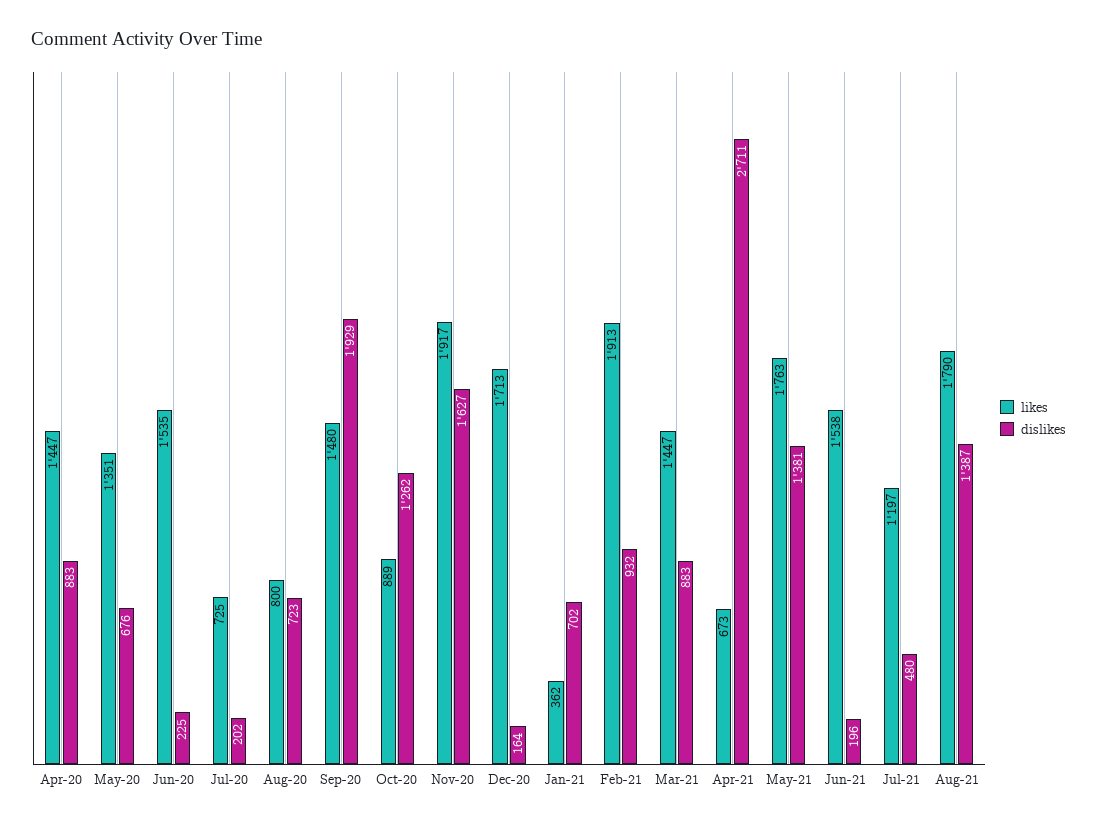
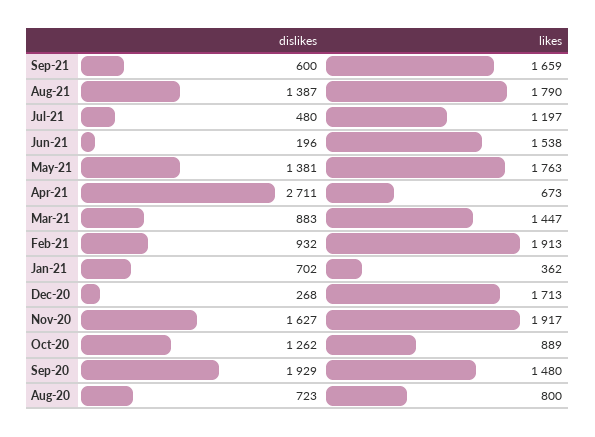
likes, Apr-20: 1447 -> none
dislikes, Apr-20: 883 -> none
likes, May-20: 1351 -> none
dislikes, May-20: 676 -> none
likes, Jun-20: 1535 -> none
dislikes, Jun-20: 225 -> none
likes, Jul-20: 725 -> none
dislikes, Jul-20: 202 -> none
dislikes, Dec-20: 164 -> 268
dislikes, Sep-21: none -> 600
likes, Sep-21: none -> 1659

